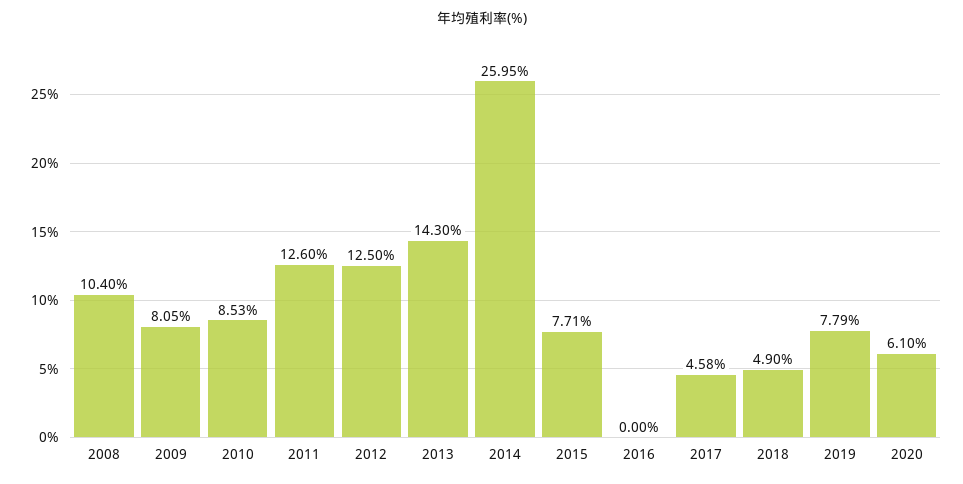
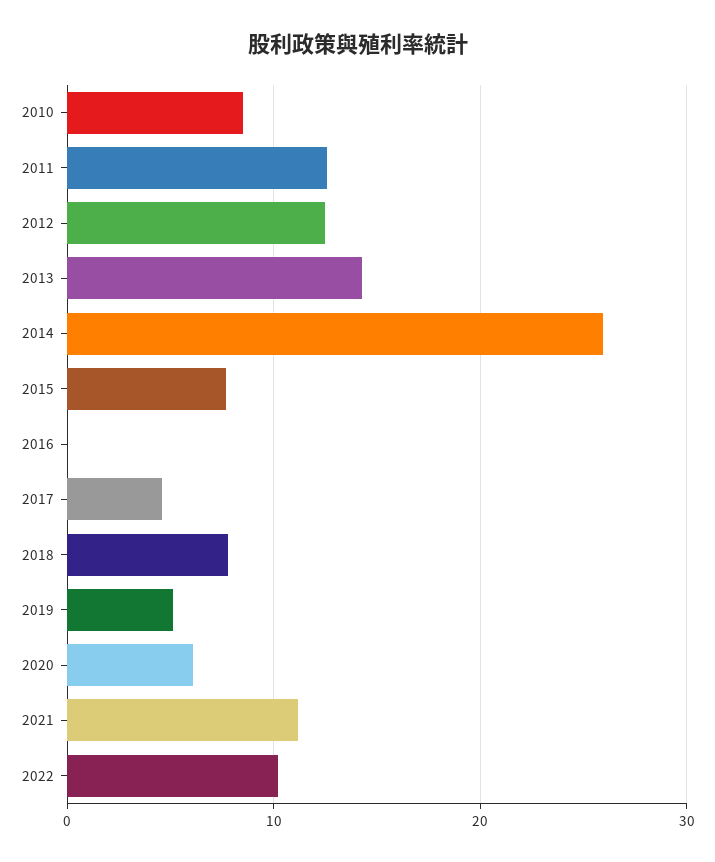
2008: 10.4 -> none
2009: 8.05 -> none
2018: 4.9 -> 8
2019: 7.79 -> 5
2021: none -> 11
2022: none -> 10

